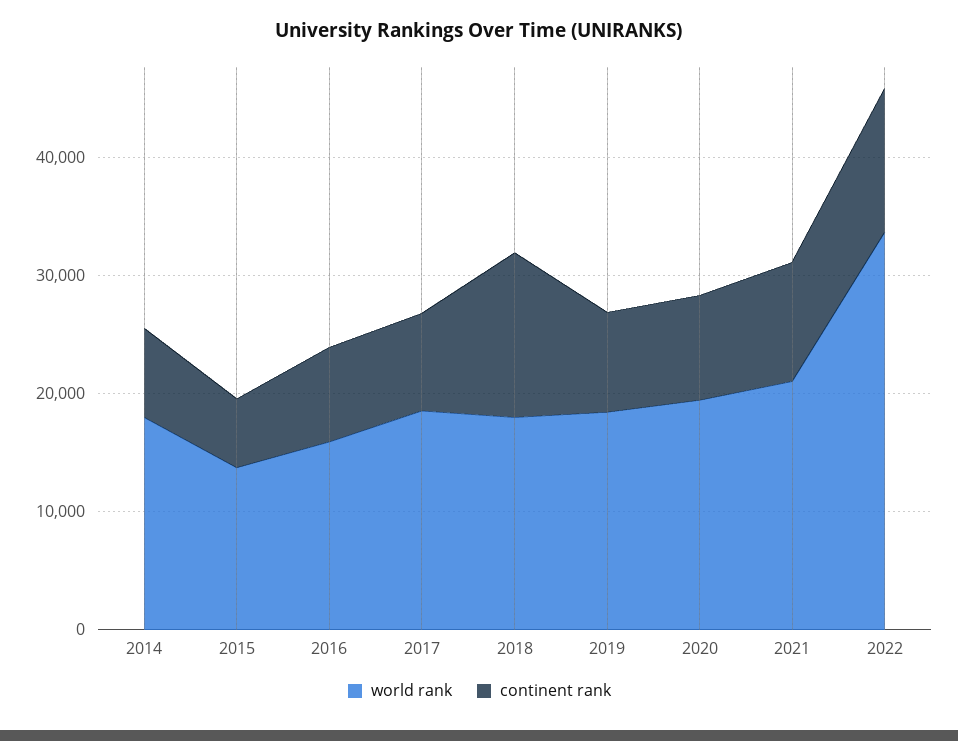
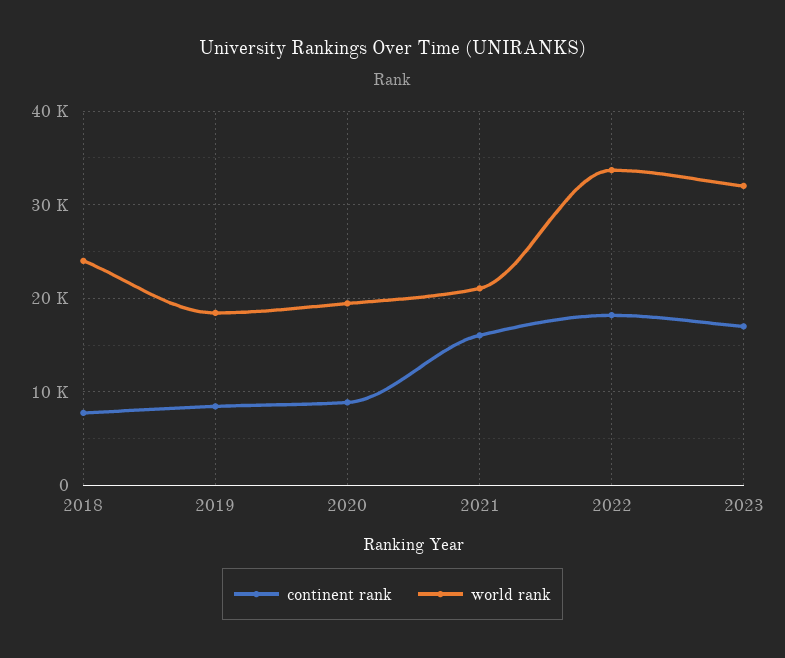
world rank, 2014: 18000 -> none
continent rank, 2014: 8000 -> none
world rank, 2015: 14000 -> none
continent rank, 2015: 6000 -> none
world rank, 2016: 16000 -> none
continent rank, 2016: 8000 -> none
world rank, 2017: 18000 -> none
continent rank, 2017: 8000 -> none
world rank, 2018: 18000 -> 24000
continent rank, 2018: 14000 -> 8000
continent rank, 2021: 10000 -> 16000
continent rank, 2022: 12000 -> 18000
continent rank, 2023: none -> 17000
world rank, 2023: none -> 32000

